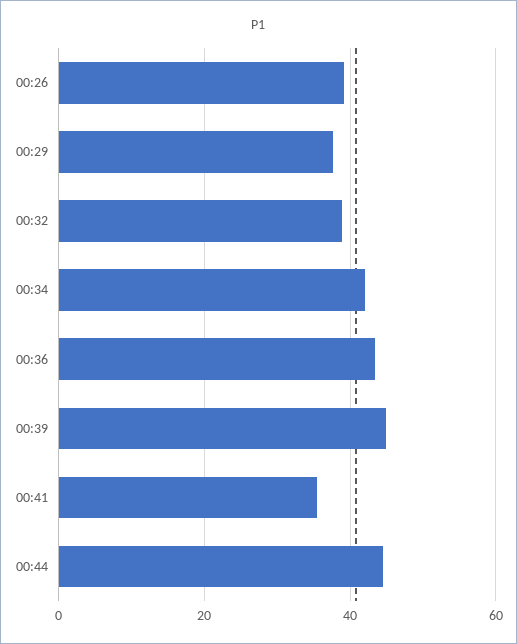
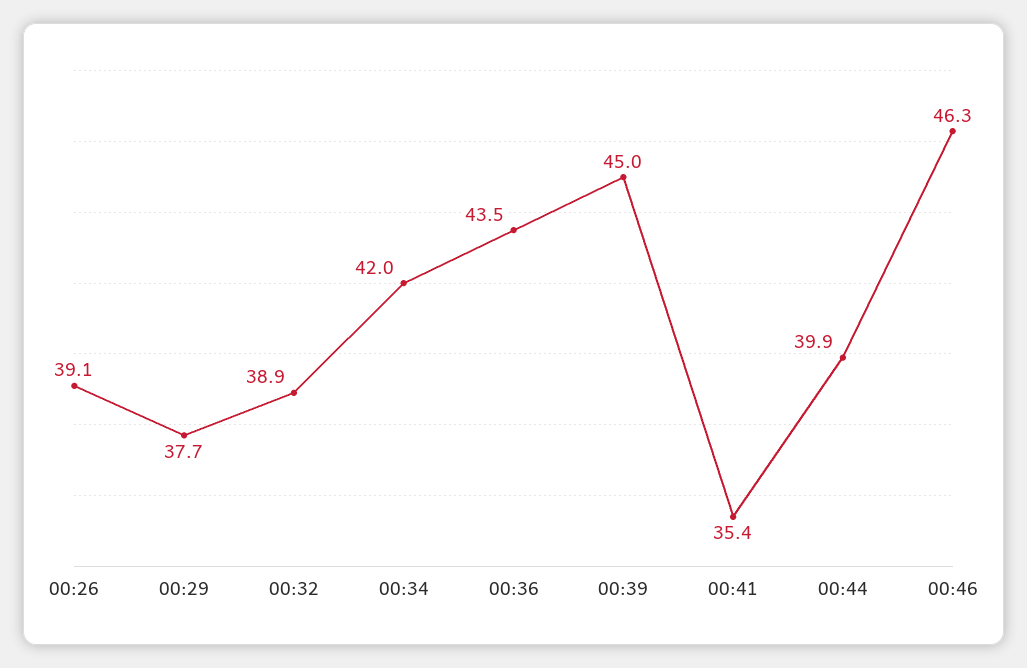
00:44: 44 -> 39.9
00:46: none -> 46.3

